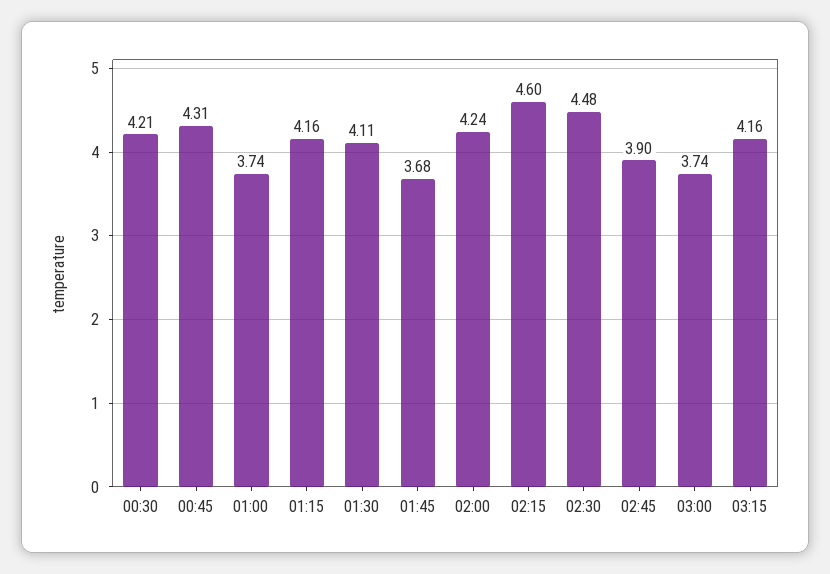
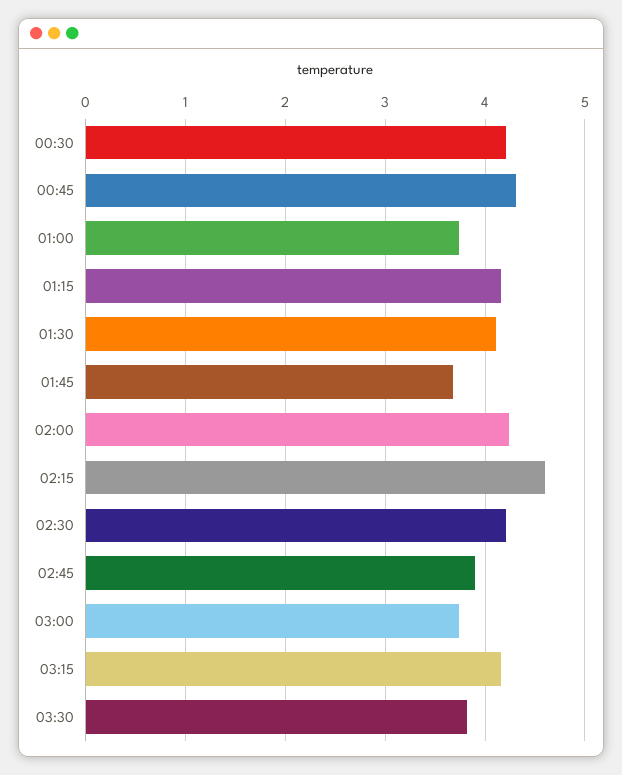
02:30: 4.48 -> 4.2
03:30: none -> 3.8

